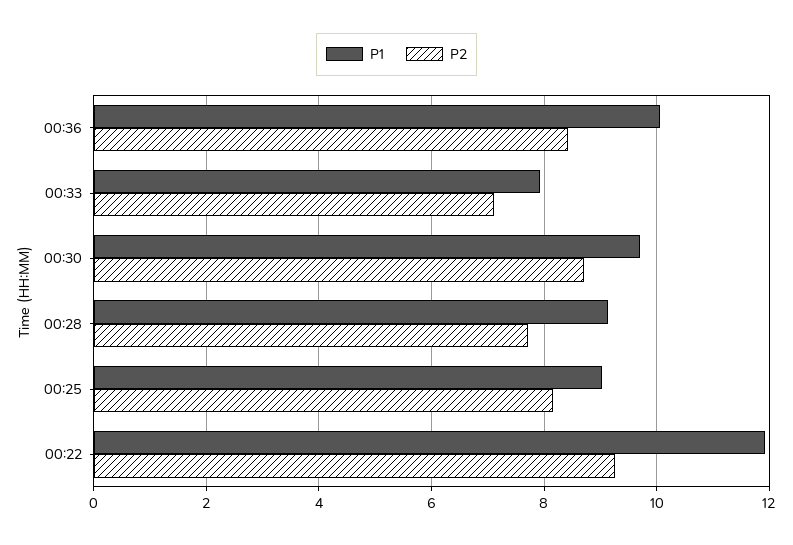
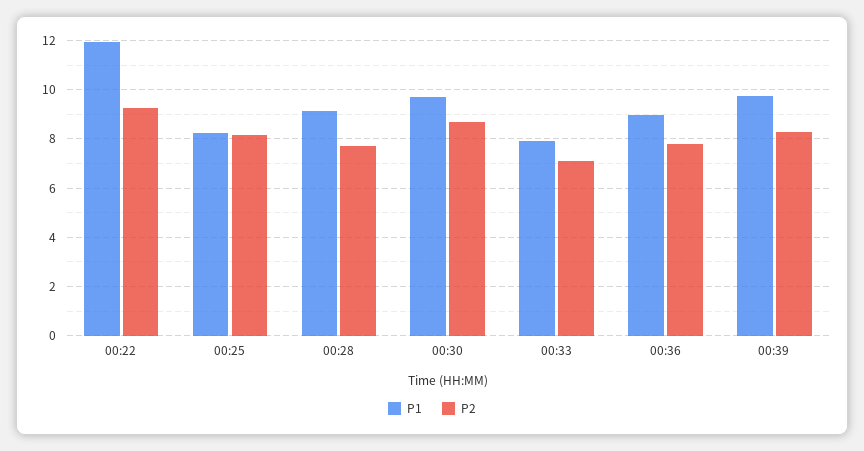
P1, 00:36: 10 -> 9
P2, 00:36: 8.4 -> 7.75
P1, 00:25: 9 -> 8.25
P1, 00:39: none -> 9.75
P2, 00:39: none -> 8.25

